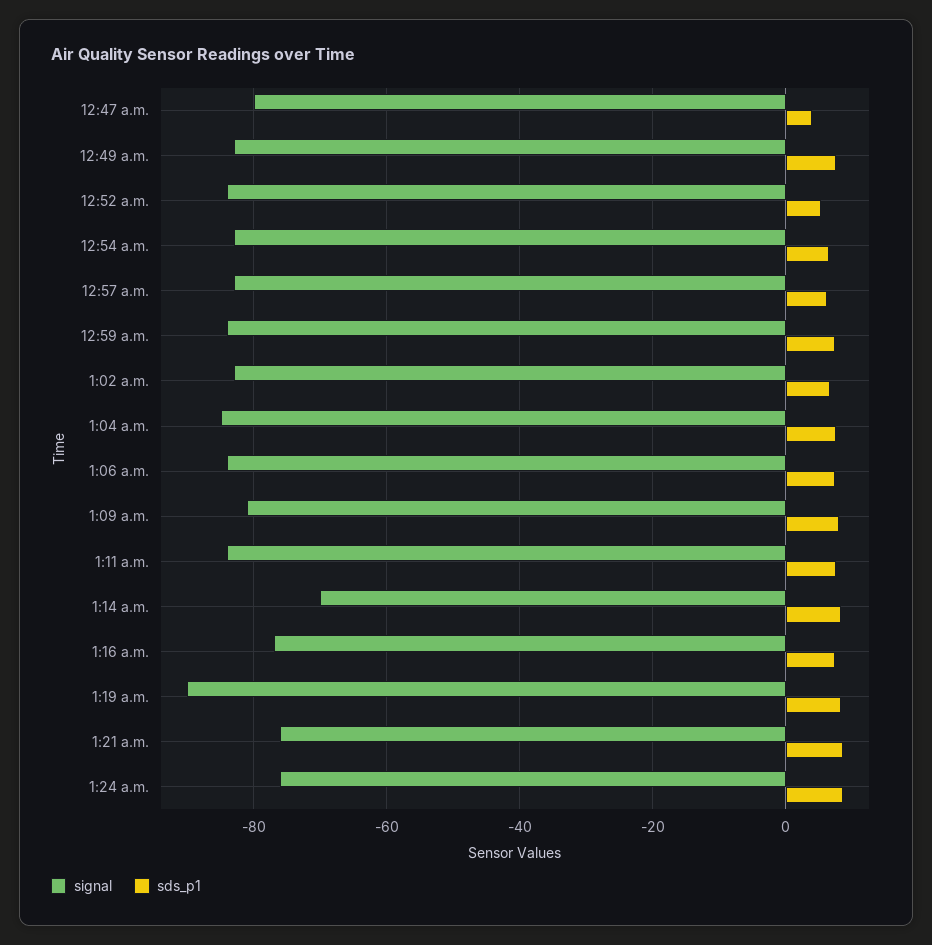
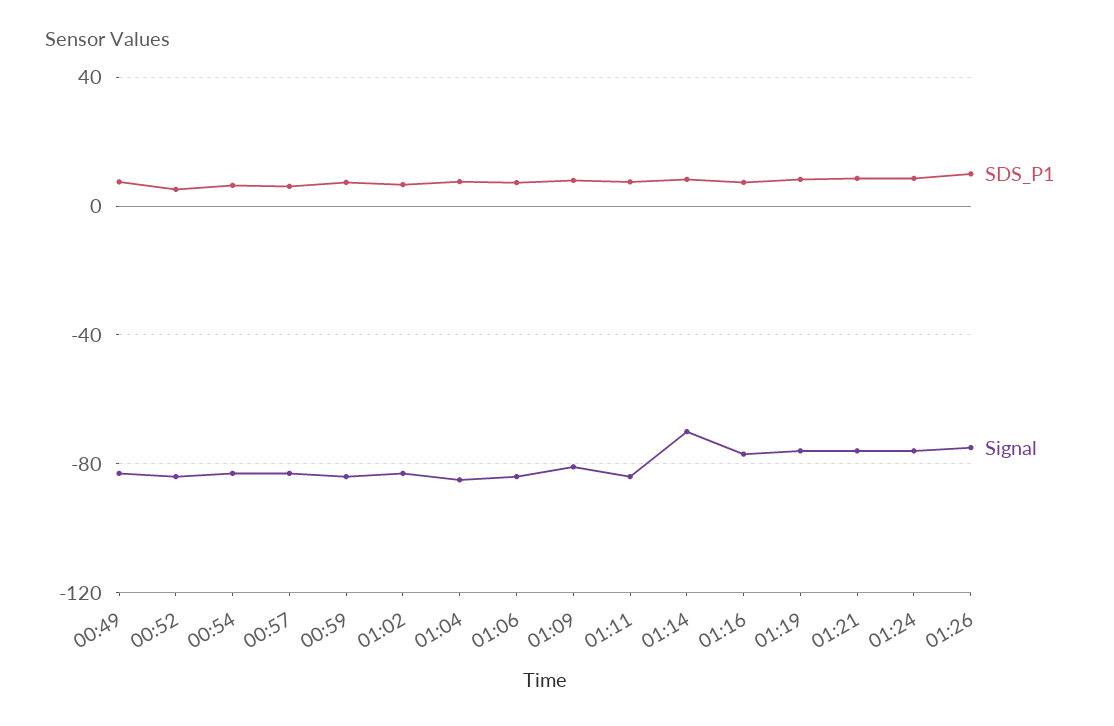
signal, 12:47 a.m.: -80 -> none
sds_p1, 12:47 a.m.: 4 -> none
signal, 1:19 a.m.: -90 -> -75
sds_p1, 01:26: none -> 10
signal, 01:26: none -> -75

